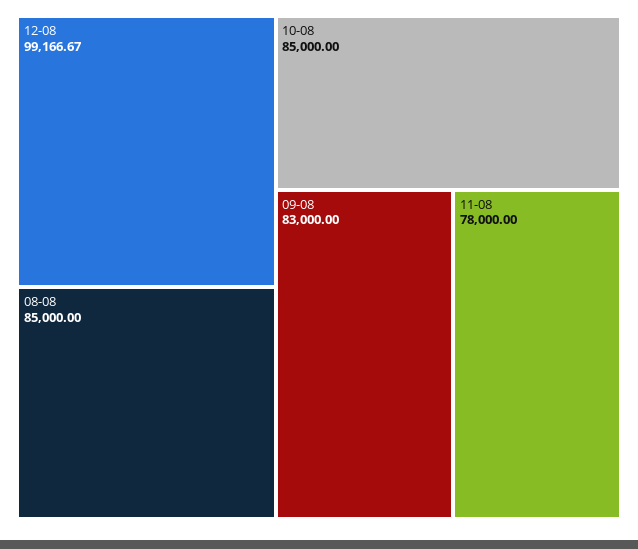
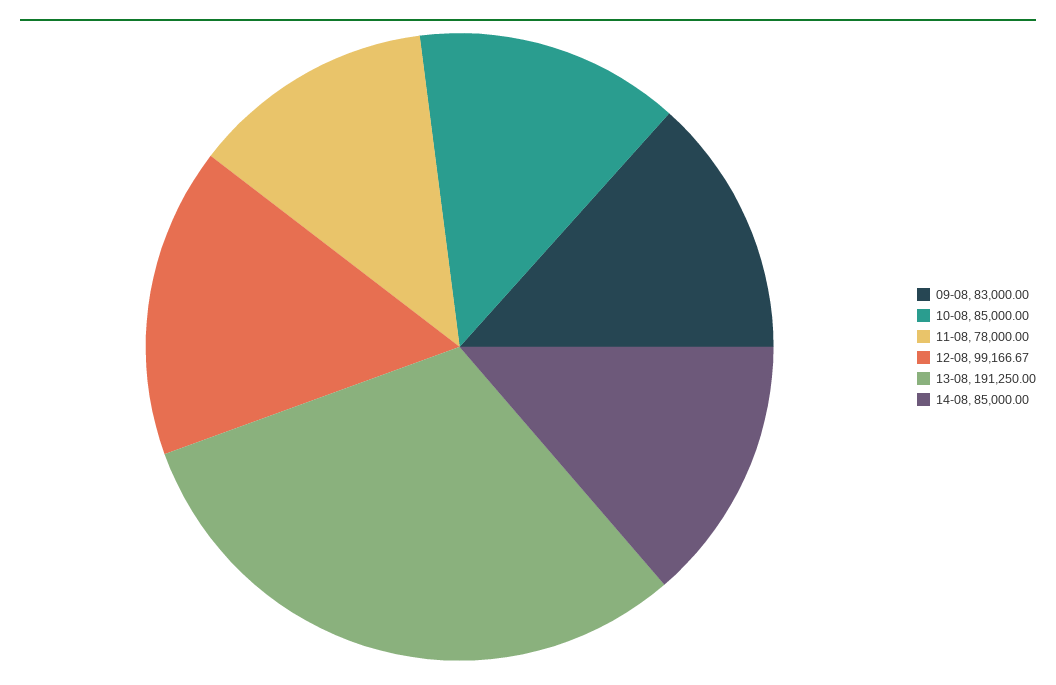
08-08: 85000 -> none
13-08: none -> 191250
14-08: none -> 85000

